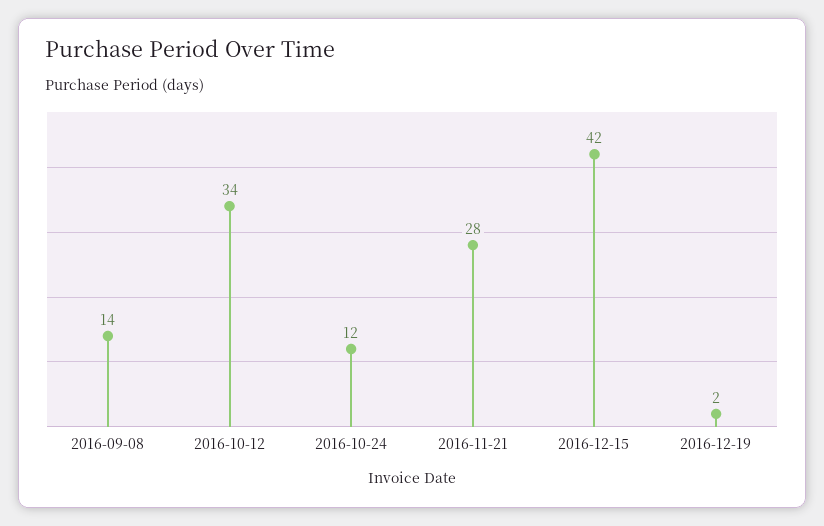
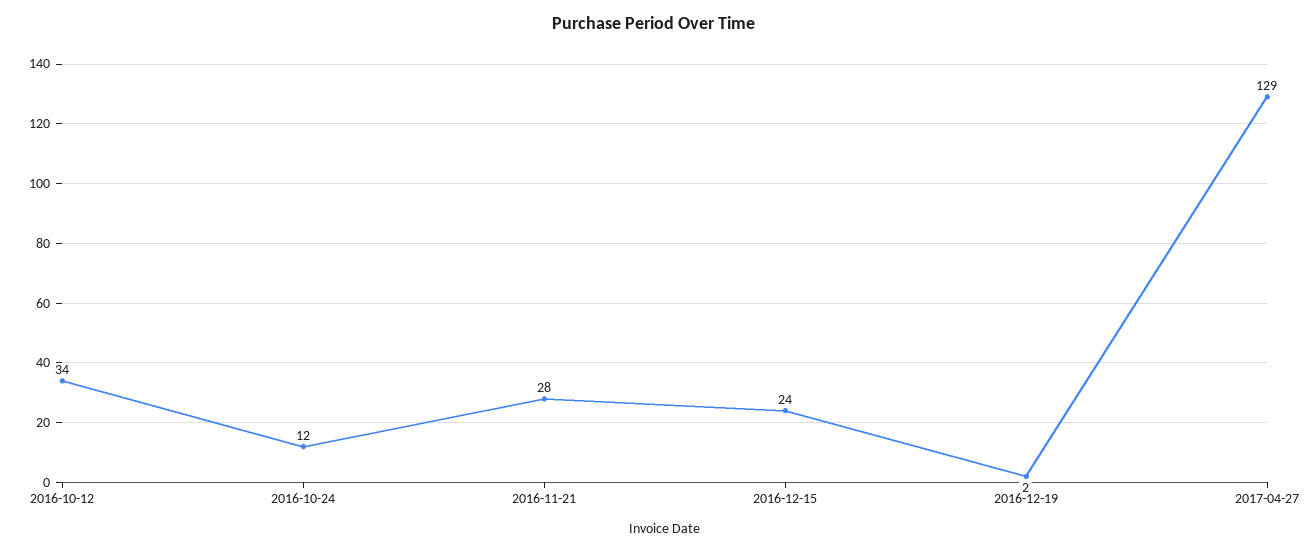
2016-09-08: 14 -> none
2016-12-15: 42 -> 24
2017-04-27: none -> 129

